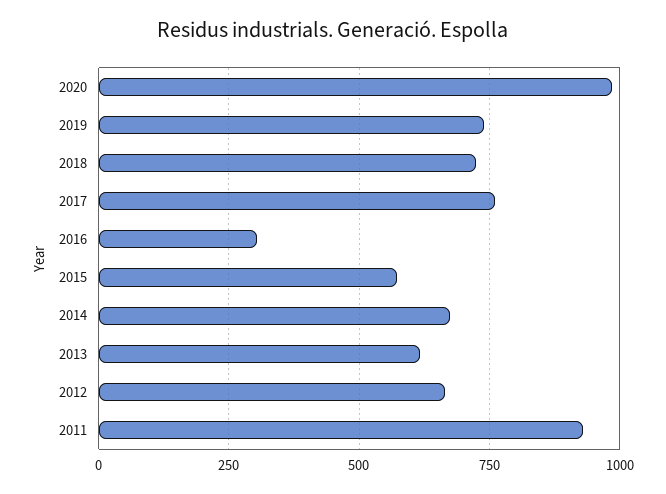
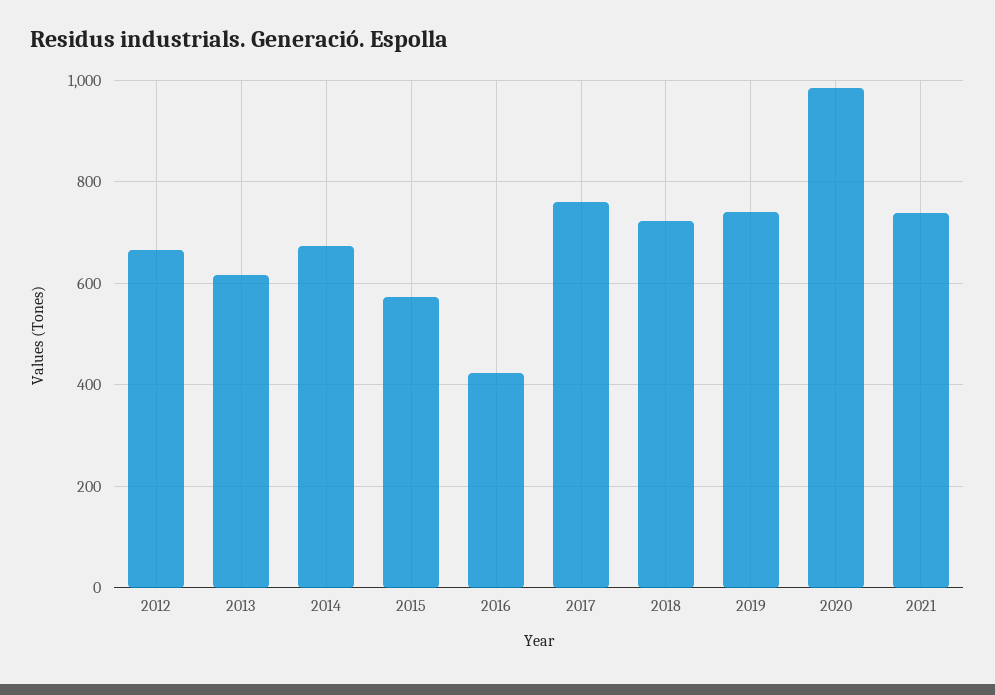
2016: 300 -> 420
2011: 925 -> none
2021: none -> 740

